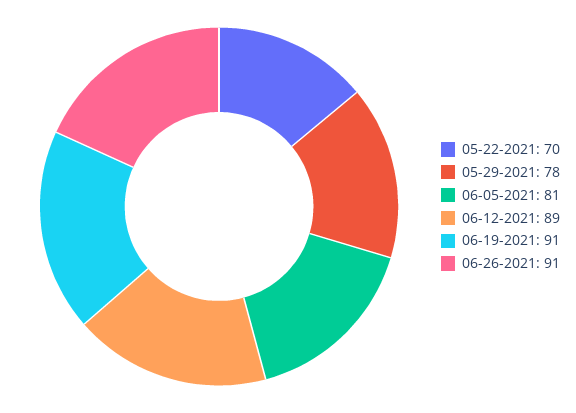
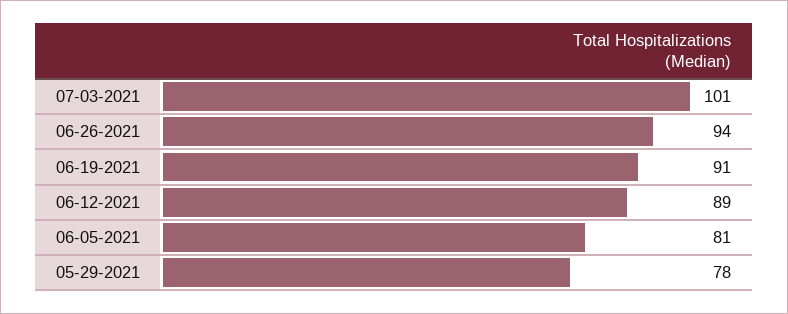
05-22-2021: 70 -> none
06-26-2021: 91 -> 94
07-03-2021: none -> 101

